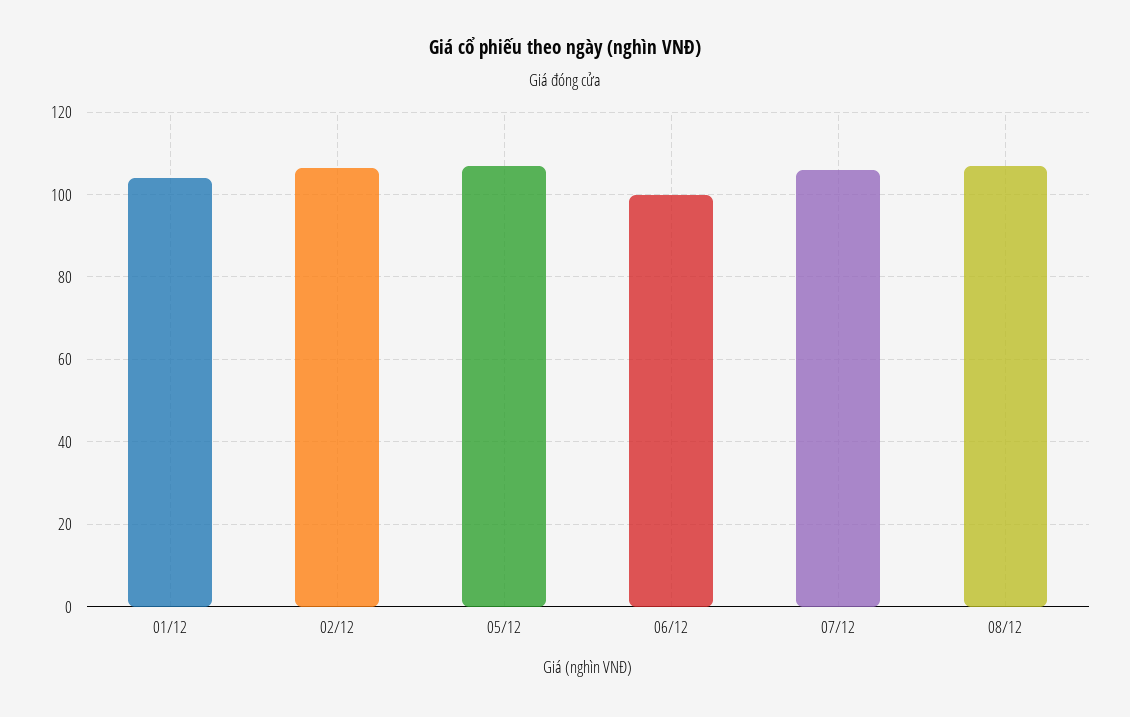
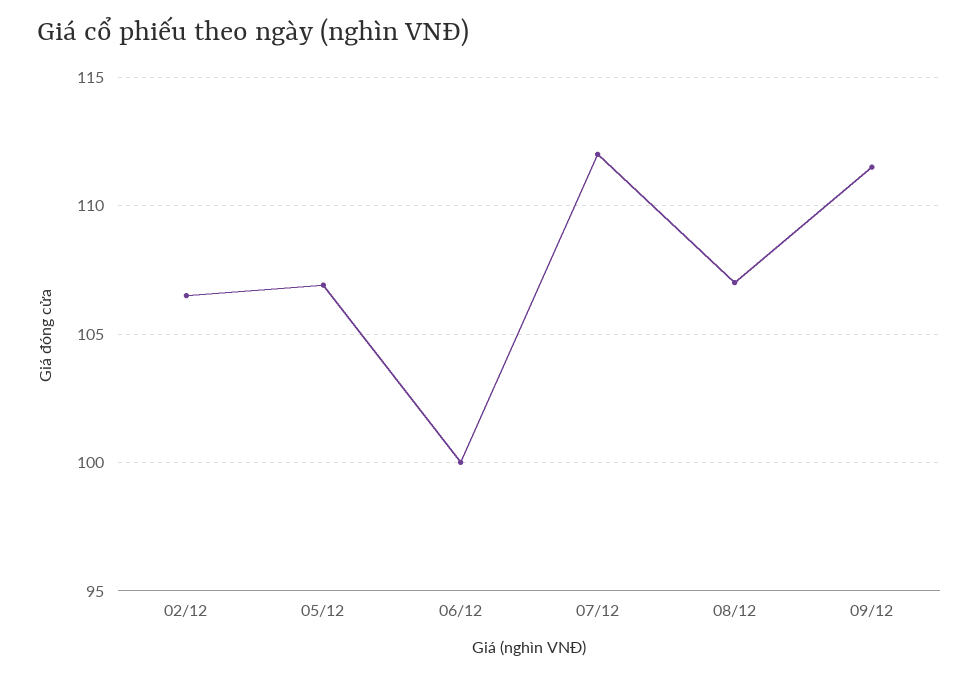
01/12: 104 -> none
07/12: 106 -> 112
09/12: none -> 111.5

